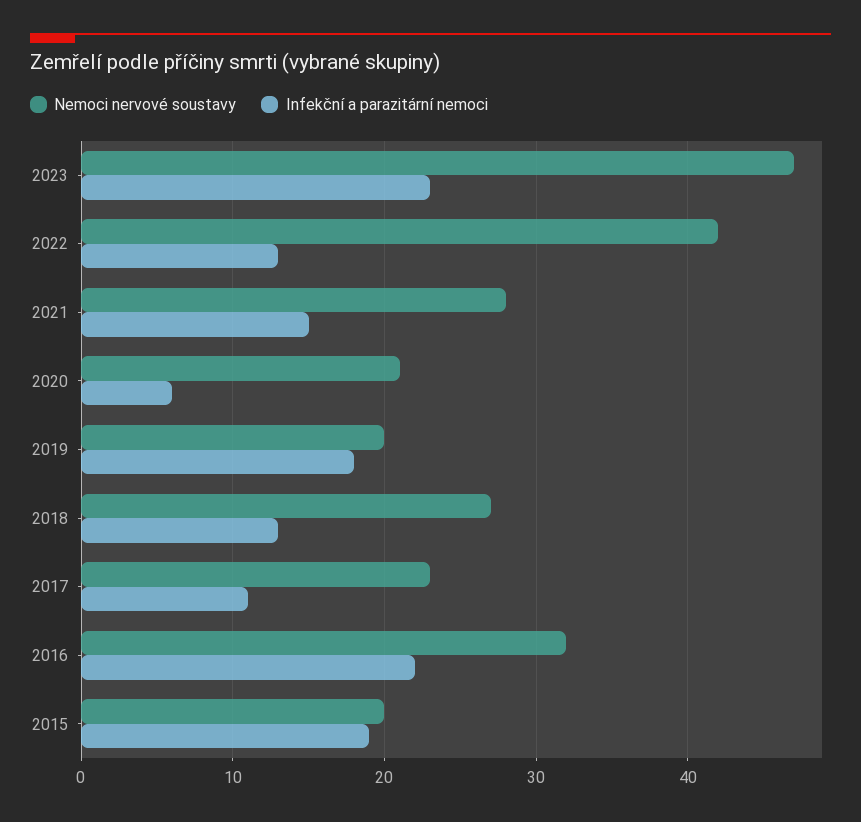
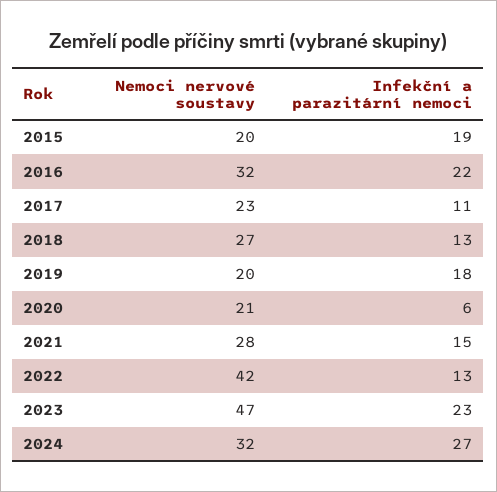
Nemoci nervové soustavy, 2024: none -> 32
Infekční a parazitární nemoci, 2024: none -> 27

